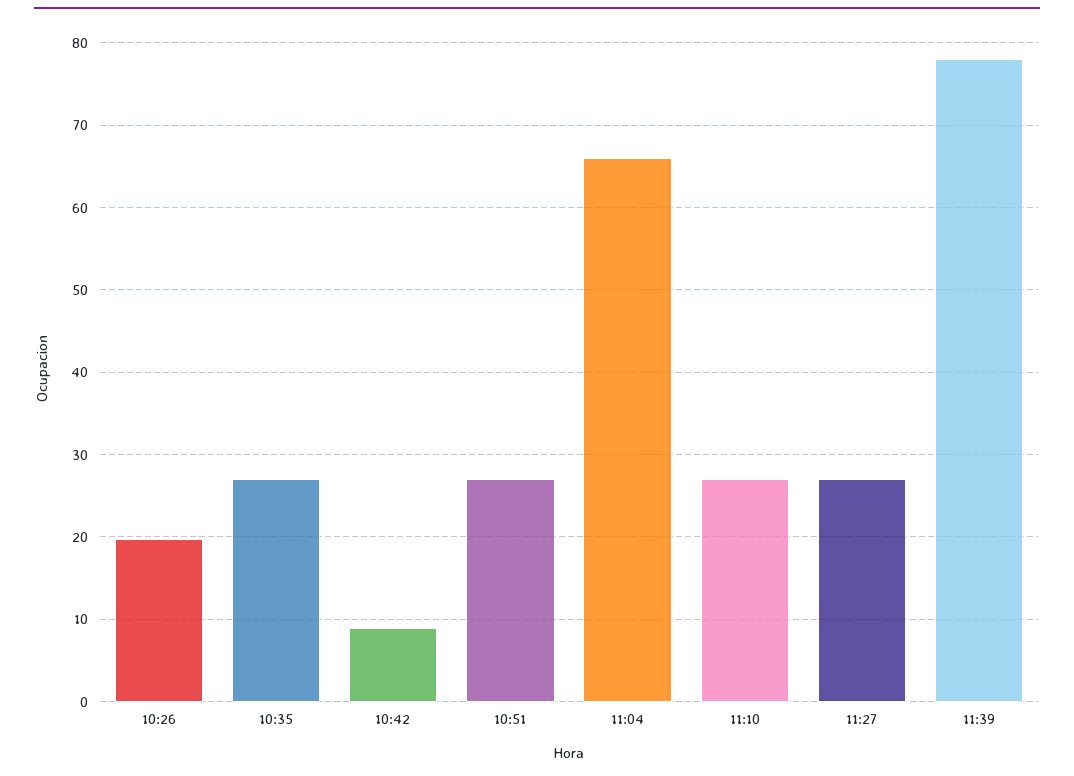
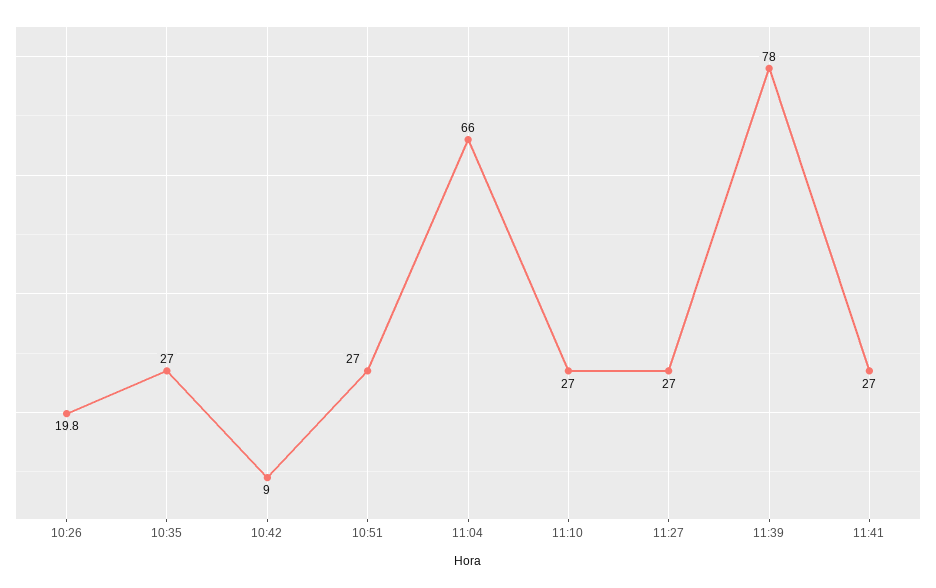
11:41: none -> 27

